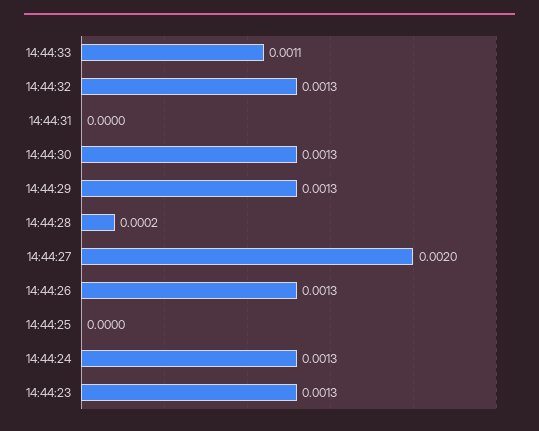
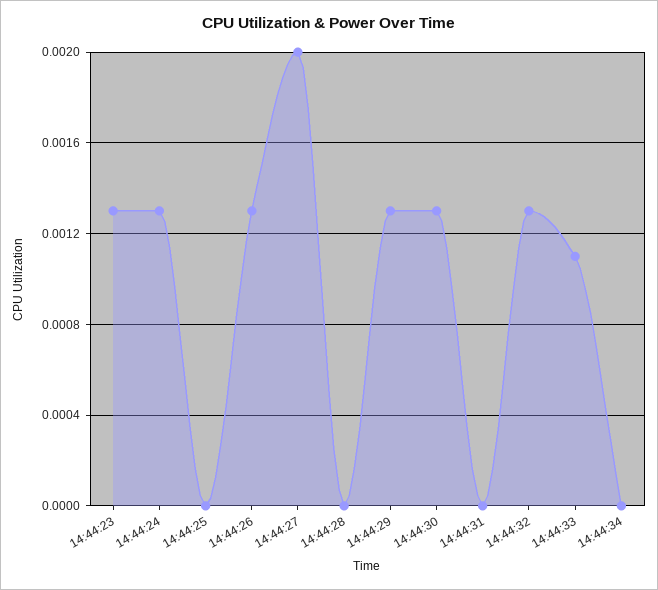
14:44:28: 0.0002 -> 0
14:44:34: none -> 0

